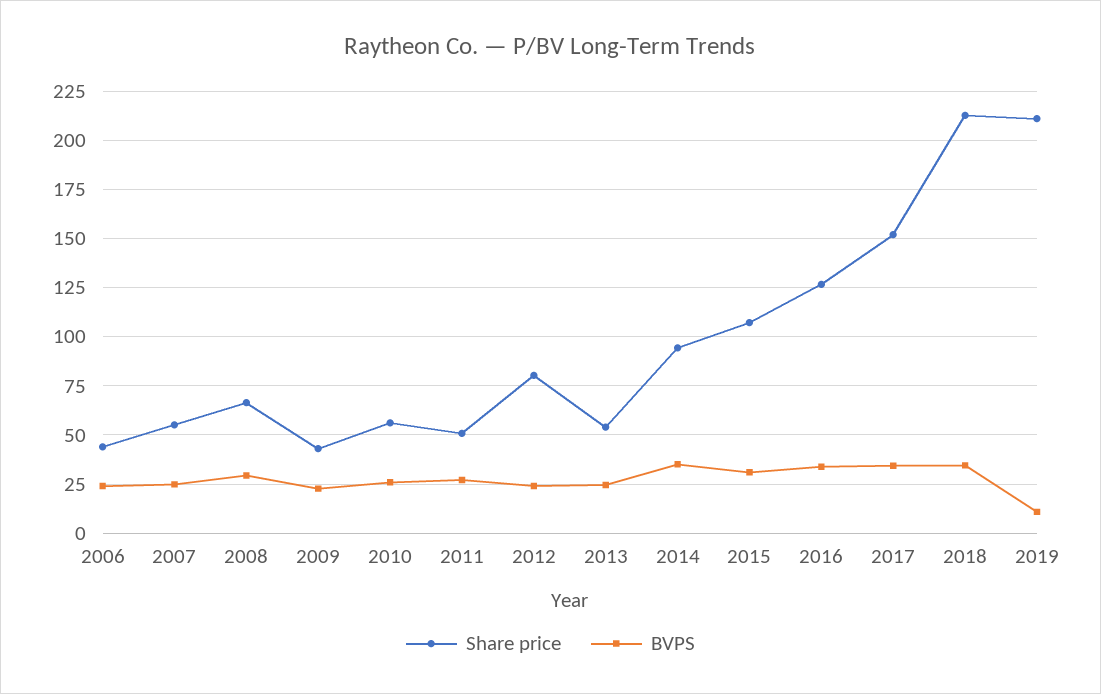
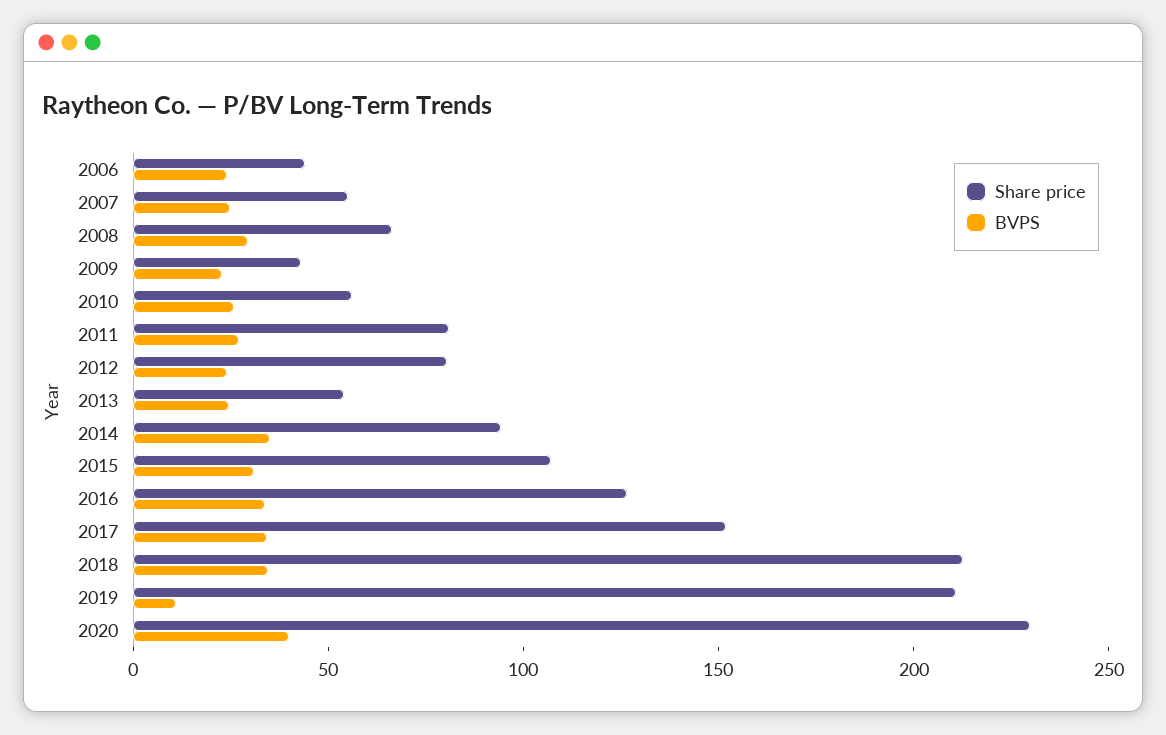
Share price, 2011: 50 -> 80
Share price, 2020: none -> 230
BVPS, 2020: none -> 40

